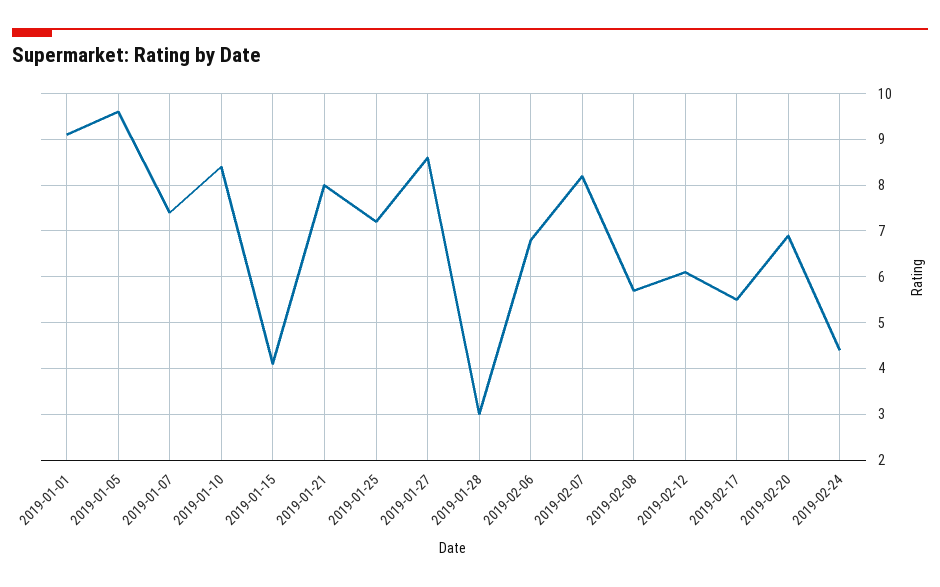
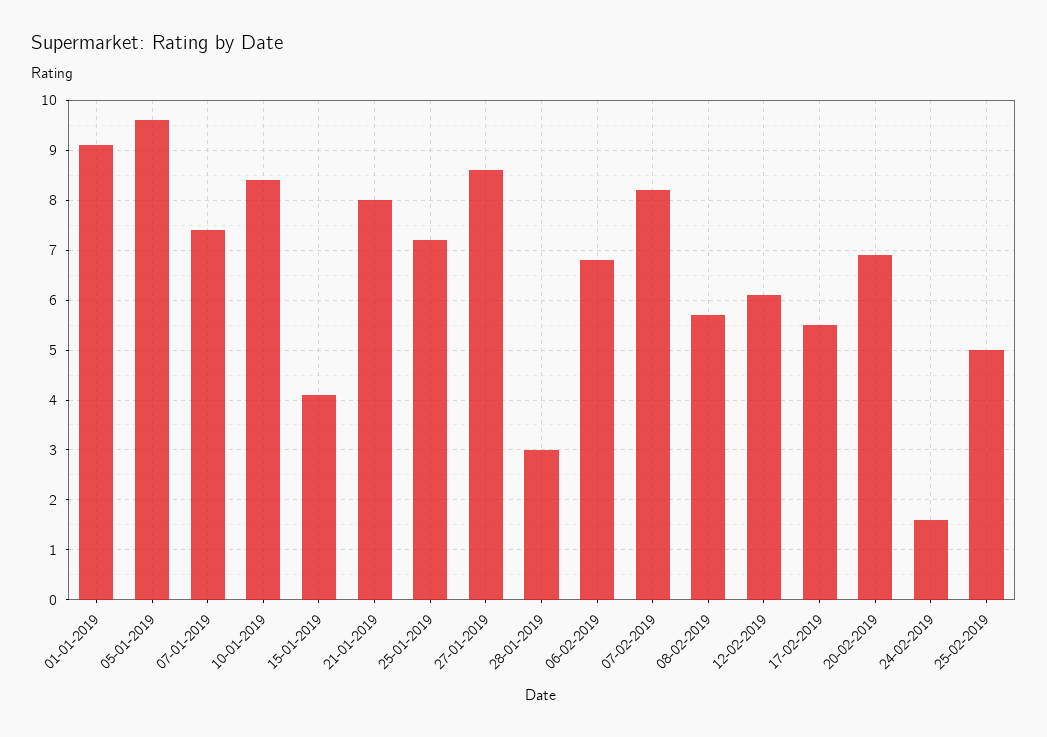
2019-02-24: 4.5 -> 1.5
25-02-2019: none -> 5

